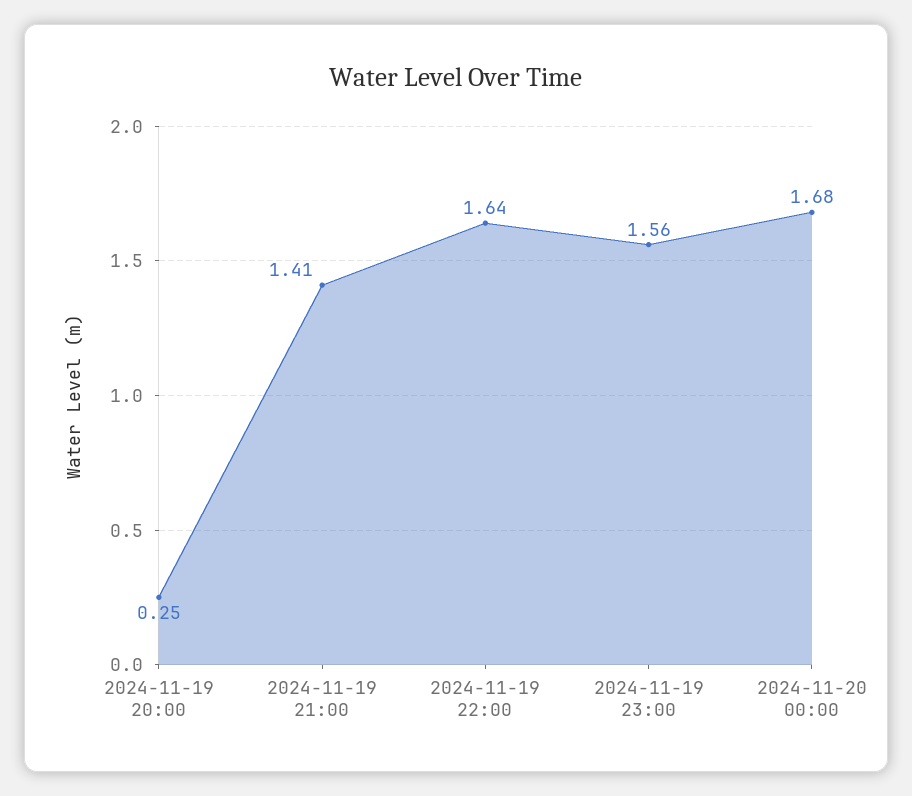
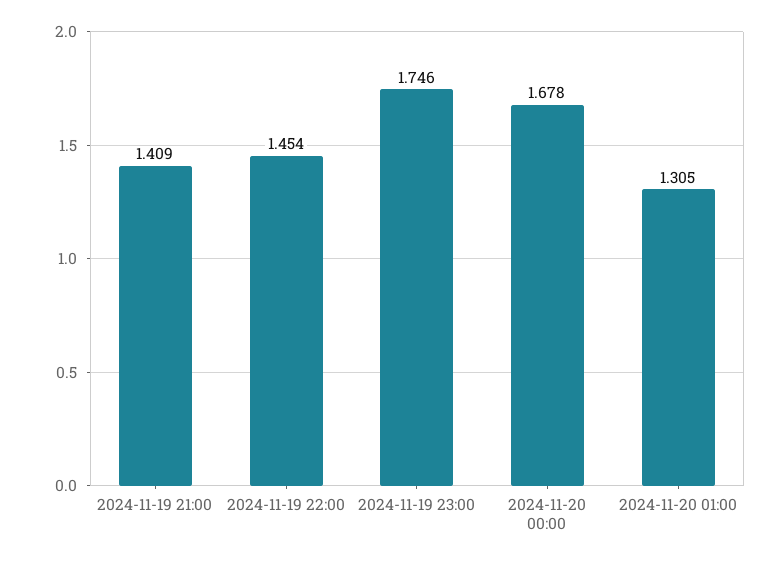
2024-11-19 20:00: 0.25 -> none
2024-11-19 22:00: 1.64 -> 1.454
2024-11-19 23:00: 1.56 -> 1.746
2024-11-20 01:00: none -> 1.305

